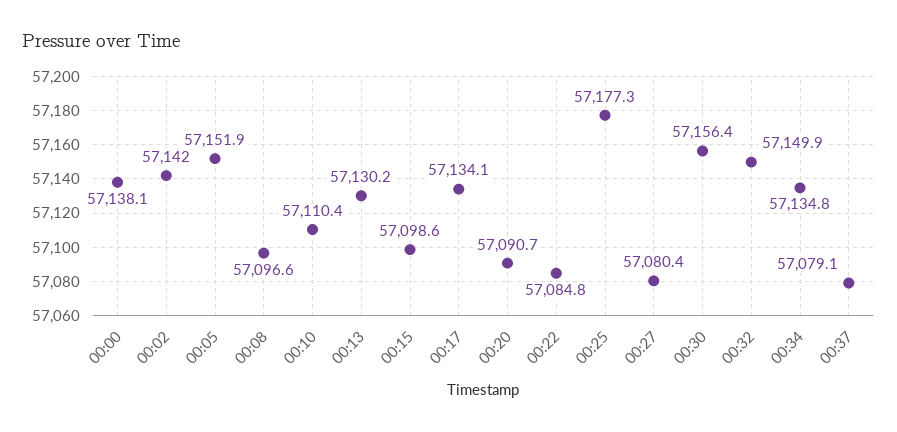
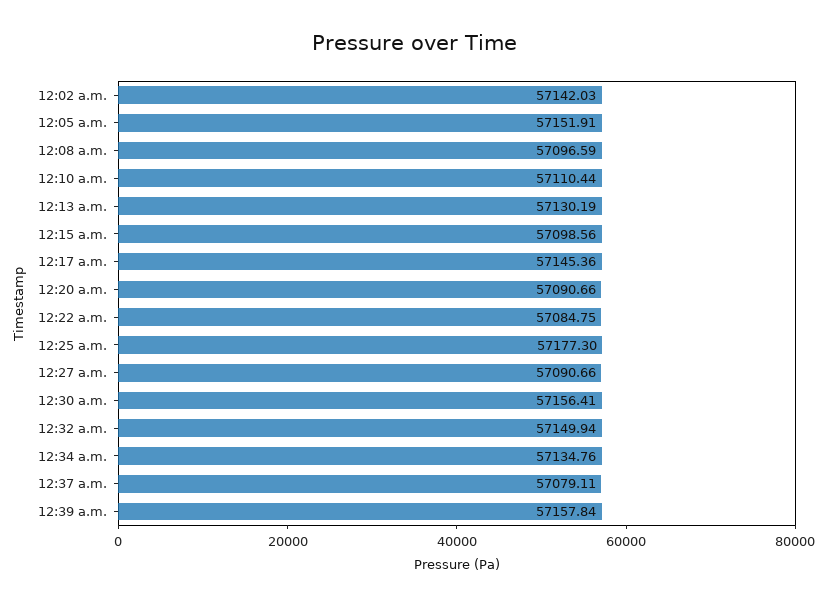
00:00: 57138.1 -> none
00:17: 57134.1 -> 57145.36
00:27: 57080.4 -> 57090.66
12:39 a.m.: none -> 57157.84

